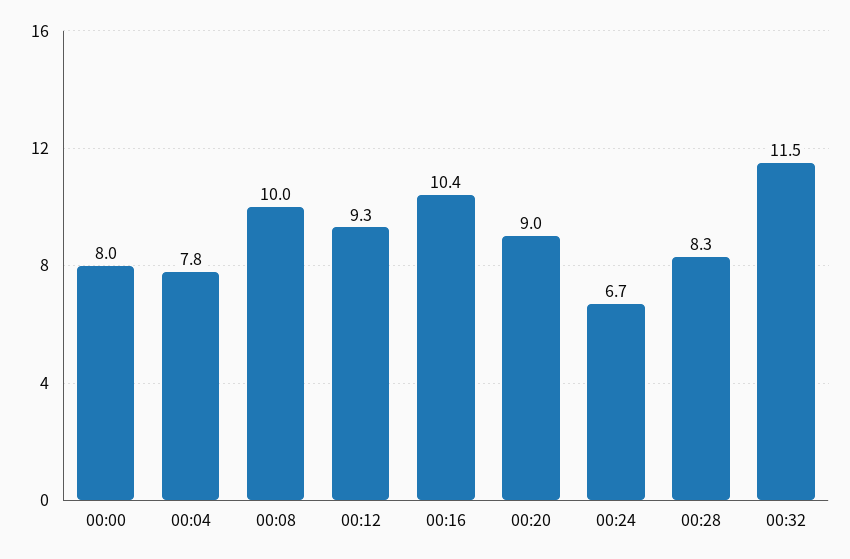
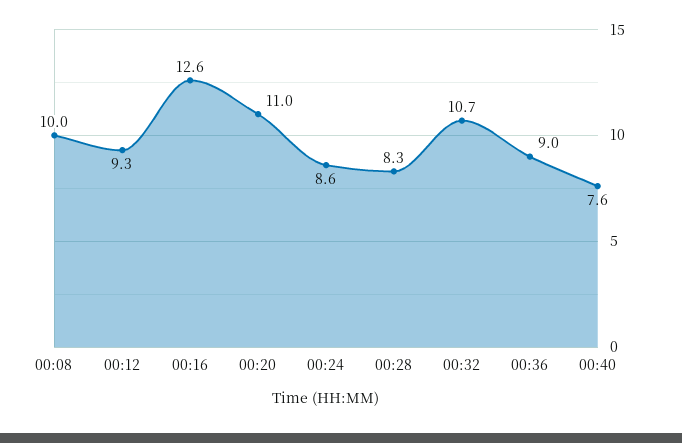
00:00: 8 -> none
00:04: 7.8 -> none
00:16: 10.4 -> 12.6
00:20: 9 -> 11
00:24: 6.7 -> 8.6
00:32: 11.5 -> 10.7
00:36: none -> 9
00:40: none -> 7.6

